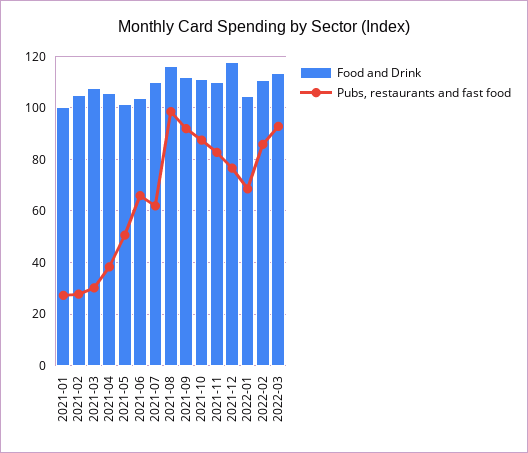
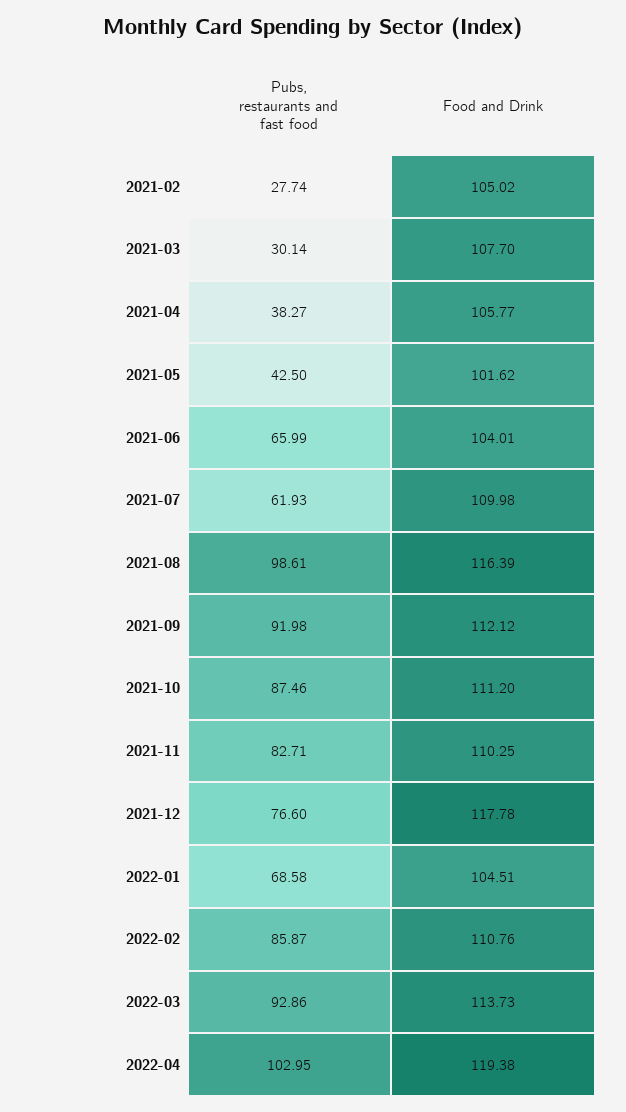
Food and Drink, 2021-01: 100 -> none
Pubs, restaurants and fast food, 2021-01: 27.5 -> none
Pubs, restaurants and fast food, 2021-05: 50 -> 42.5
Pubs, restaurants and fast food, 2022-04: none -> 102.95
Food and Drink, 2022-04: none -> 119.38

